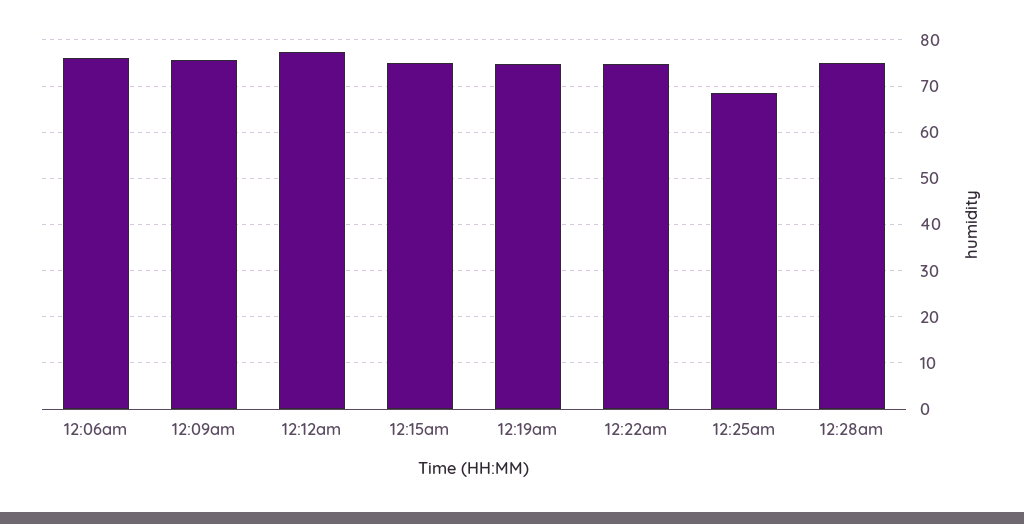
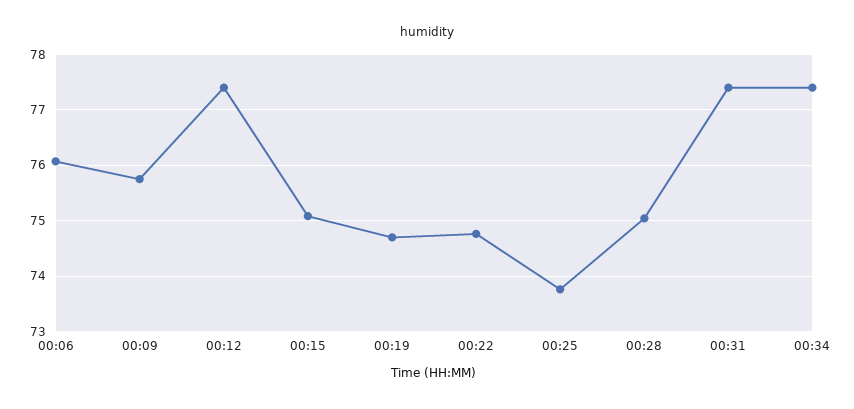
12:25am: 68 -> 73.8
00:31: none -> 77.4
00:34: none -> 77.4

